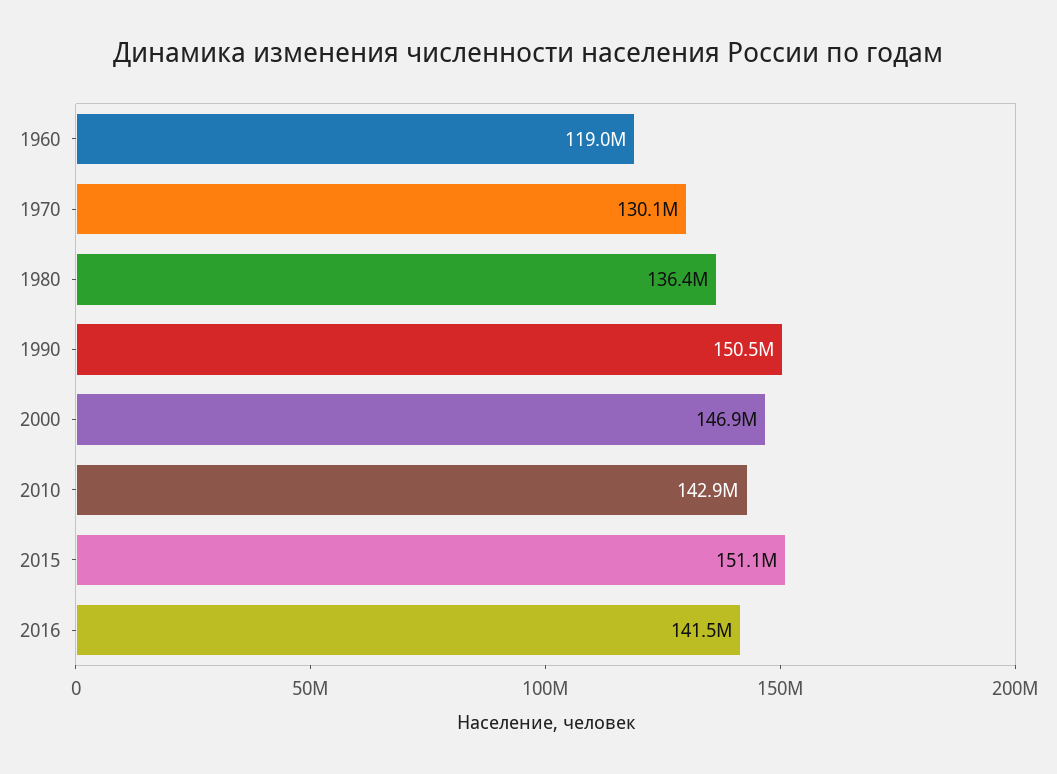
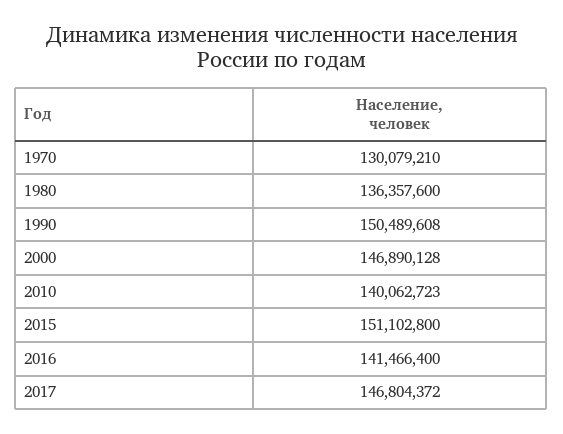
1960: 119000000 -> none
2010: 142900000 -> 140062723
2017: none -> 146804372

